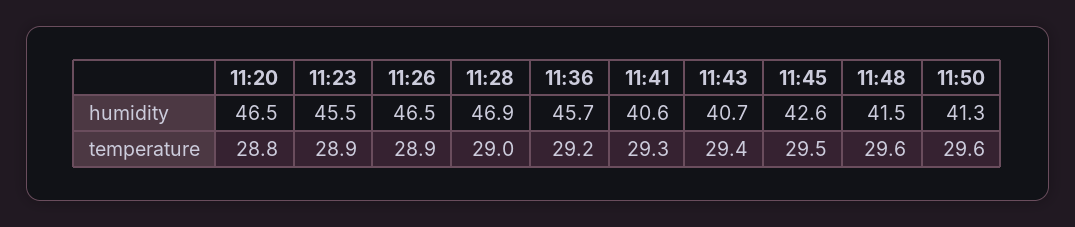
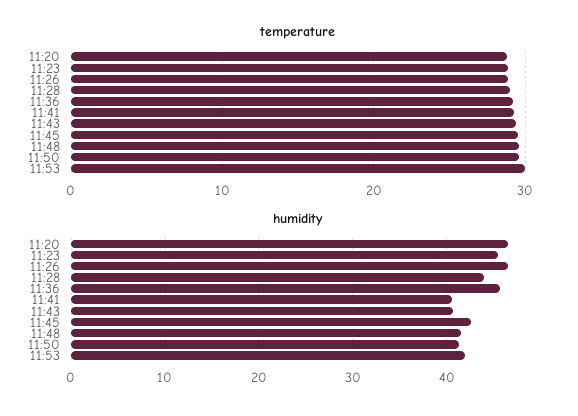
humidity, 11:28: 46.9 -> 44
temperature, 11:53: none -> 30
humidity, 11:53: none -> 42

